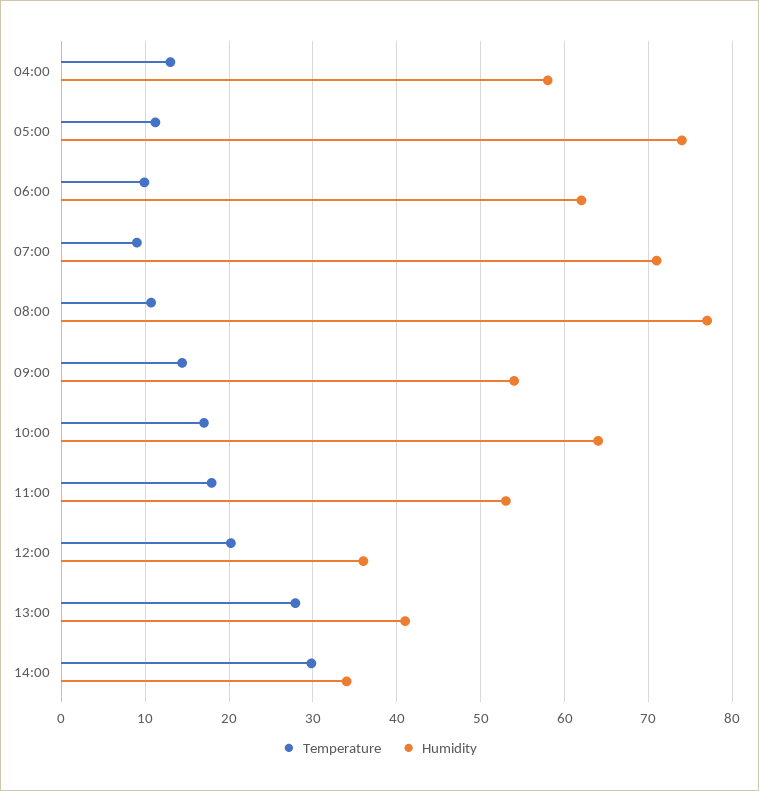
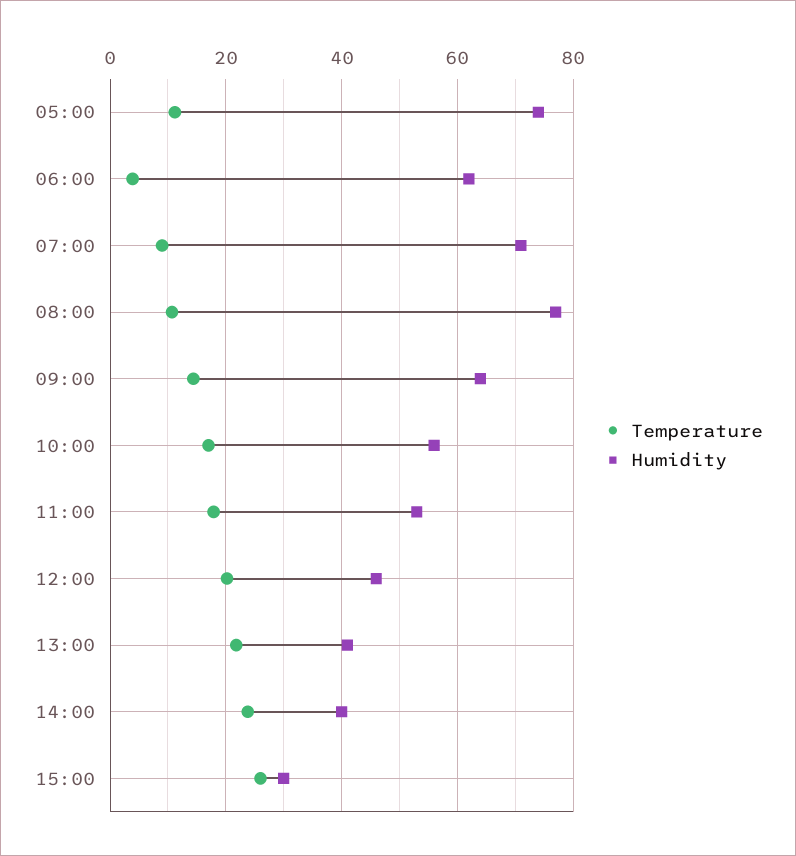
Temperature, 04:00: 13 -> none
Humidity, 04:00: 58 -> none
Temperature, 06:00: 10 -> 4
Humidity, 09:00: 54 -> 64
Humidity, 10:00: 64 -> 56
Humidity, 12:00: 36 -> 46
Temperature, 13:00: 28 -> 22
Temperature, 14:00: 30 -> 24
Humidity, 14:00: 34 -> 40
Temperature, 15:00: none -> 26
Humidity, 15:00: none -> 30

